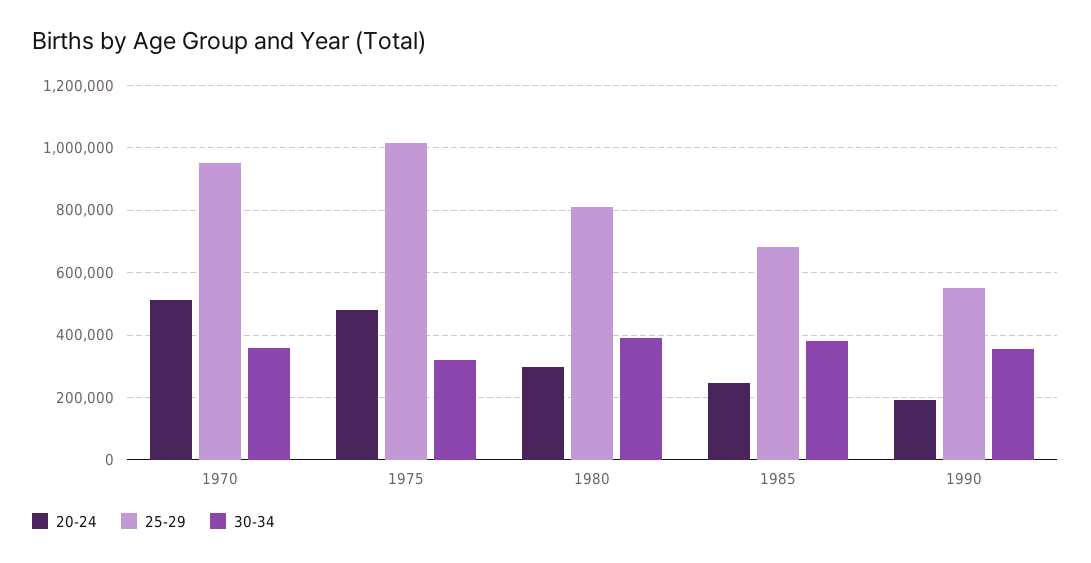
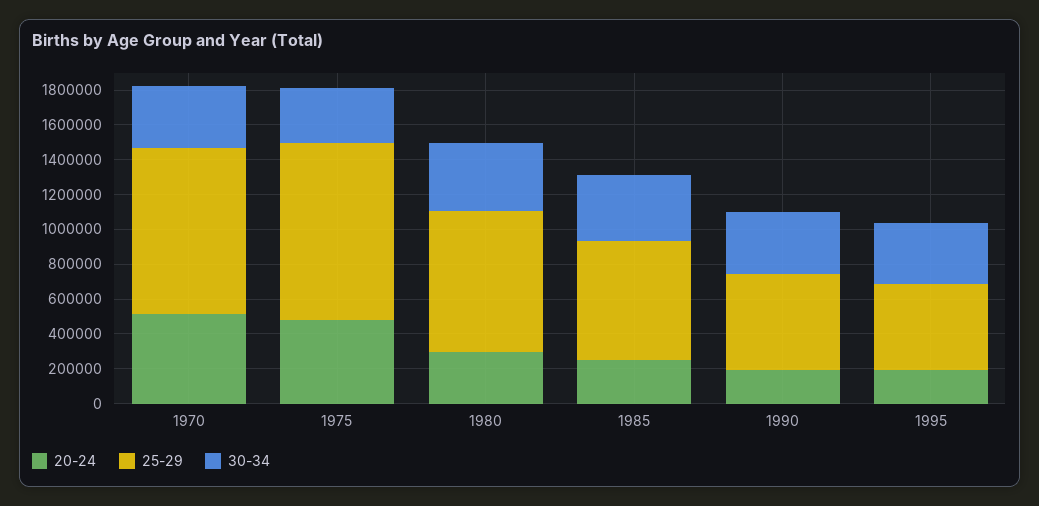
20-24, 1995: none -> 200000
25-29, 1995: none -> 500000
30-34, 1995: none -> 350000

